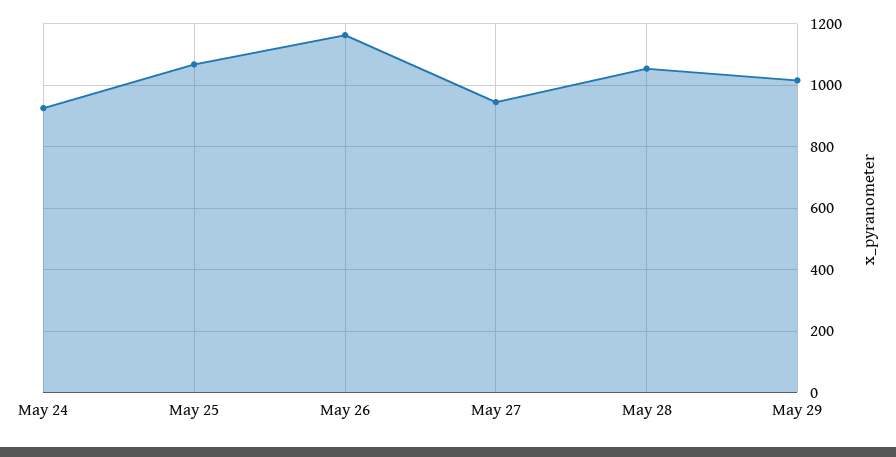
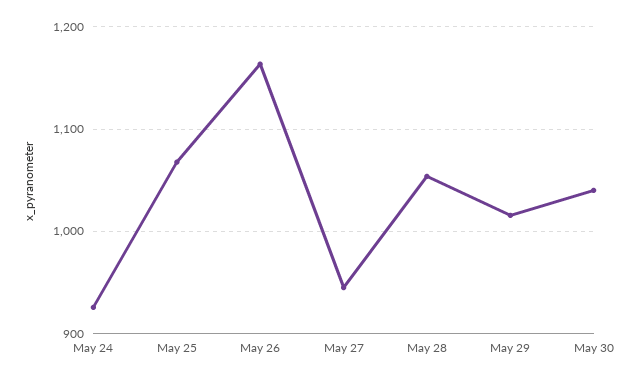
May 30: none -> 1040

